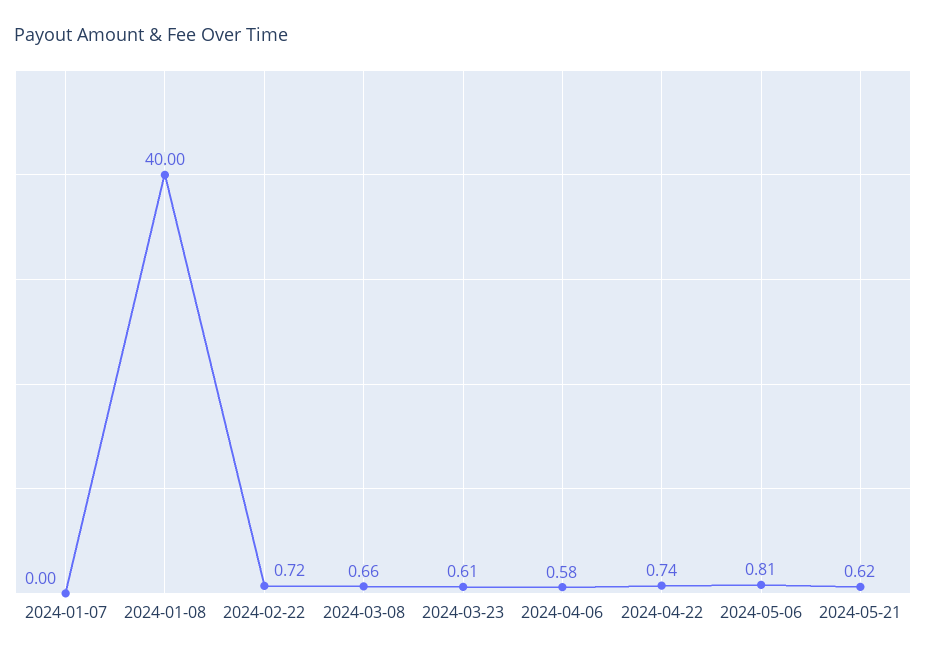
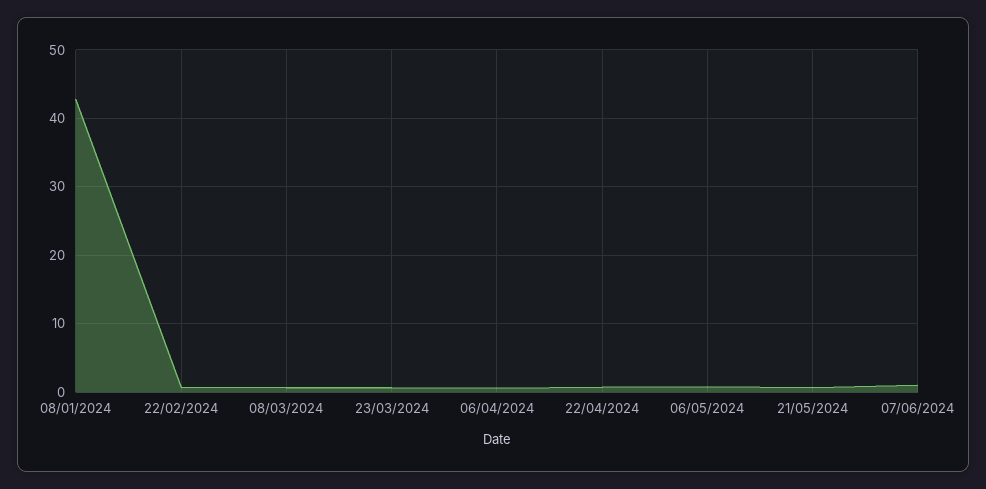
2024-01-07: 0 -> none
2024-01-08: 40 -> 43
07/06/2024: none -> 1

